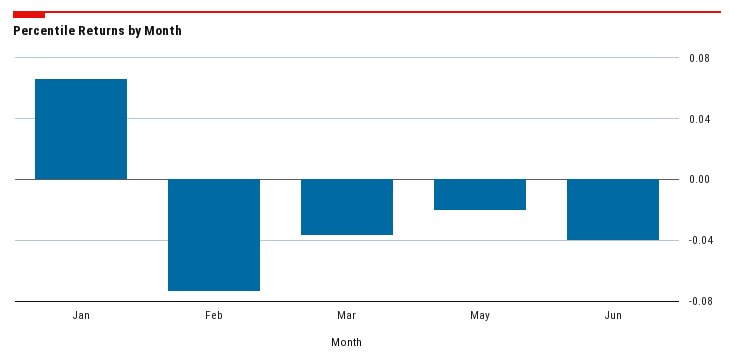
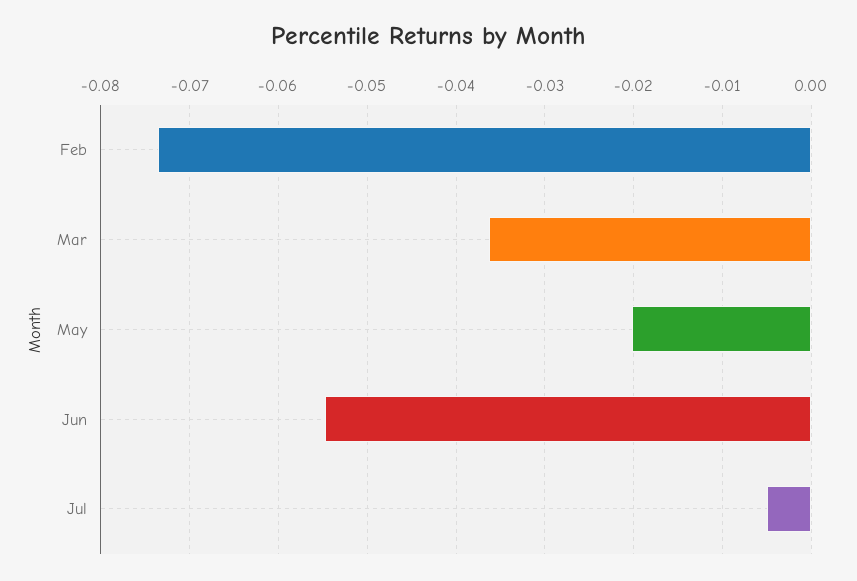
Jan: 0.065 -> none
Jun: -0.04 -> -0.055
Jul: none -> -0.005

